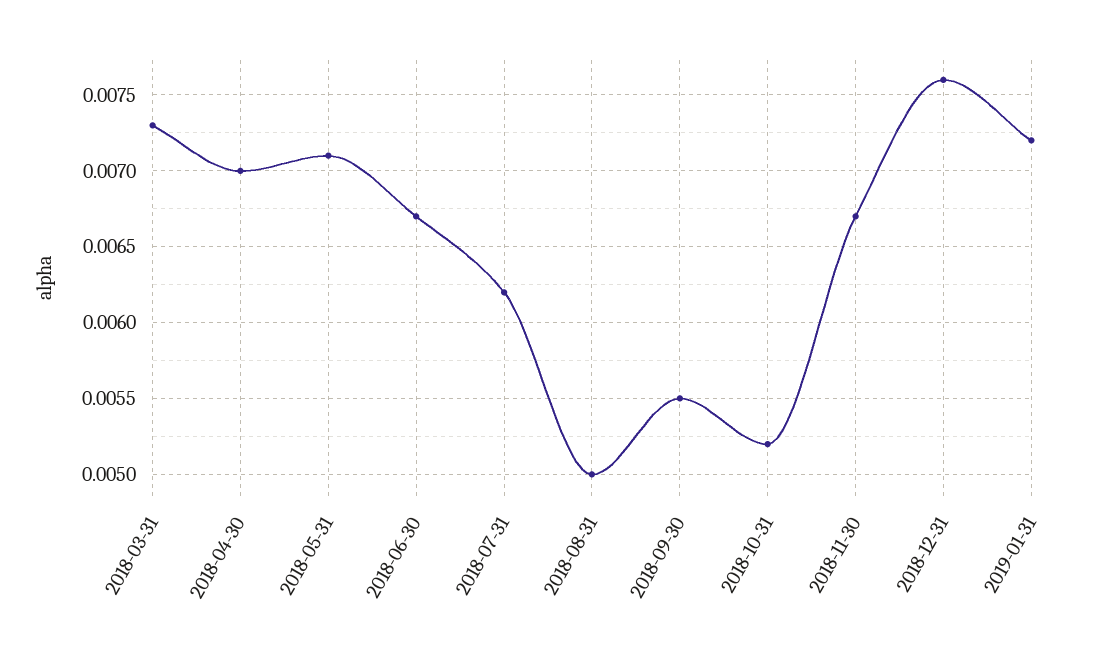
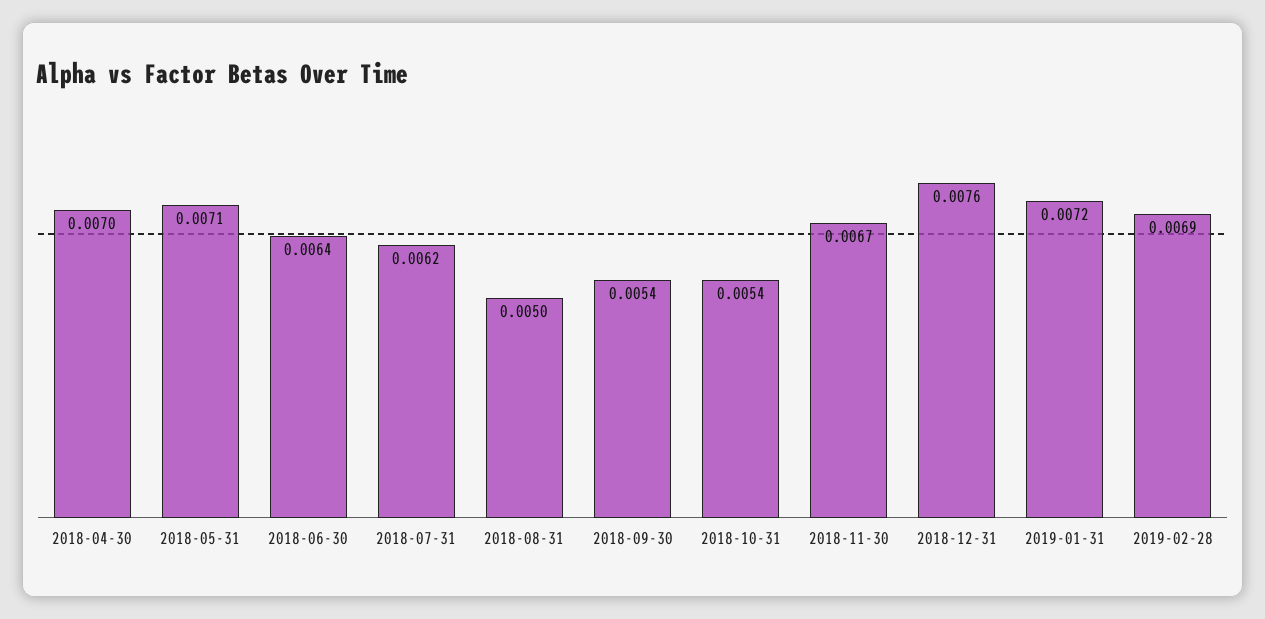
2018-03-31: 0.0073 -> none
2018-06-30: 0.0067 -> 0.0064
2018-09-30: 0.0055 -> 0.0054
2018-10-31: 0.0052 -> 0.0054
2019-02-28: none -> 0.0069

